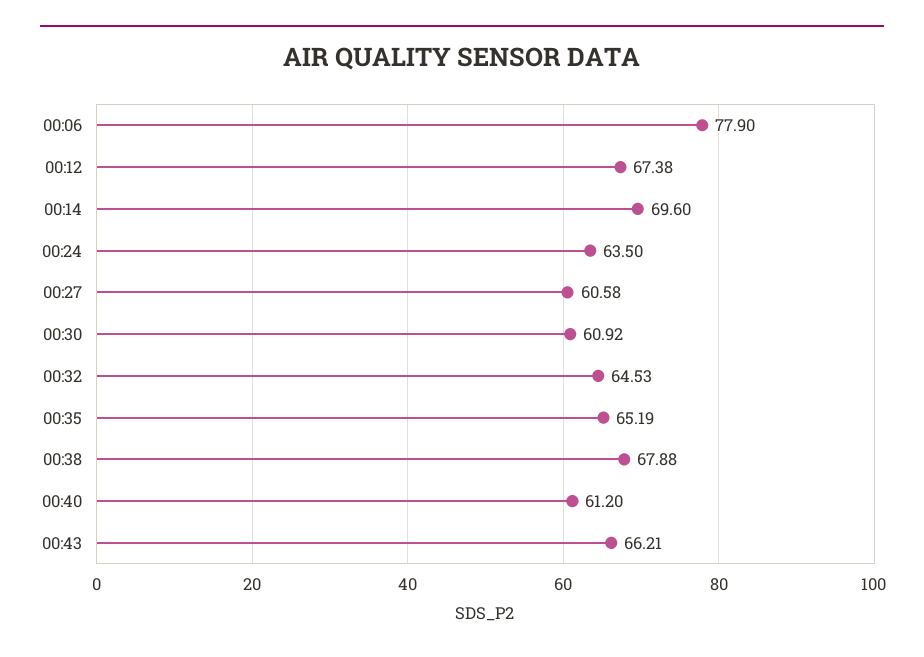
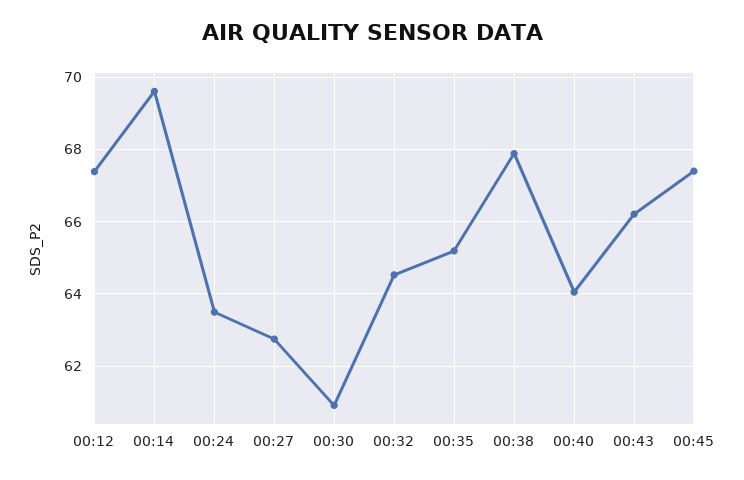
00:06: 77.9 -> none
00:27: 60.58 -> 62.8
00:40: 61.2 -> 64
00:45: none -> 67.4

